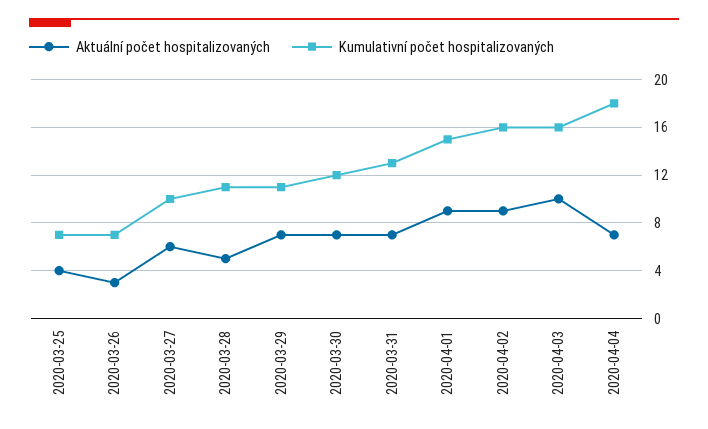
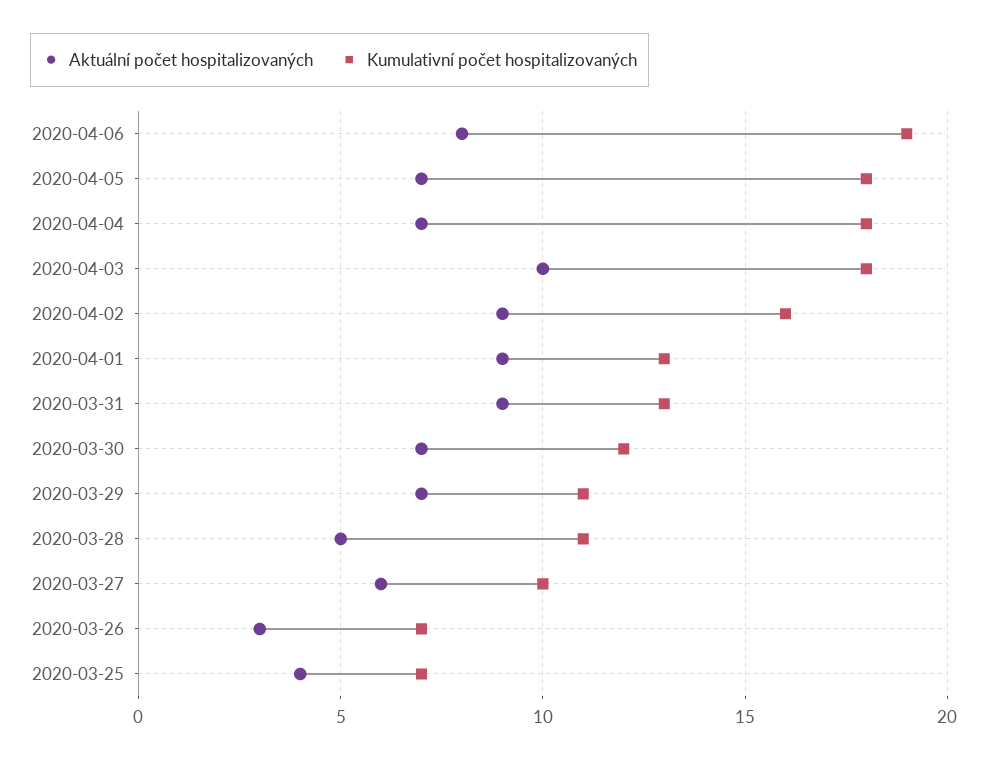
Aktuální počet hospitalizovaných, 2020-03-31: 7 -> 9
Kumulativní počet hospitalizovaných, 2020-04-01: 15 -> 13
Kumulativní počet hospitalizovaných, 2020-04-03: 16 -> 18
Aktuální počet hospitalizovaných, 2020-04-06: none -> 8
Kumulativní počet hospitalizovaných, 2020-04-06: none -> 19
Aktuální počet hospitalizovaných, 2020-04-05: none -> 7
Kumulativní počet hospitalizovaných, 2020-04-05: none -> 18

